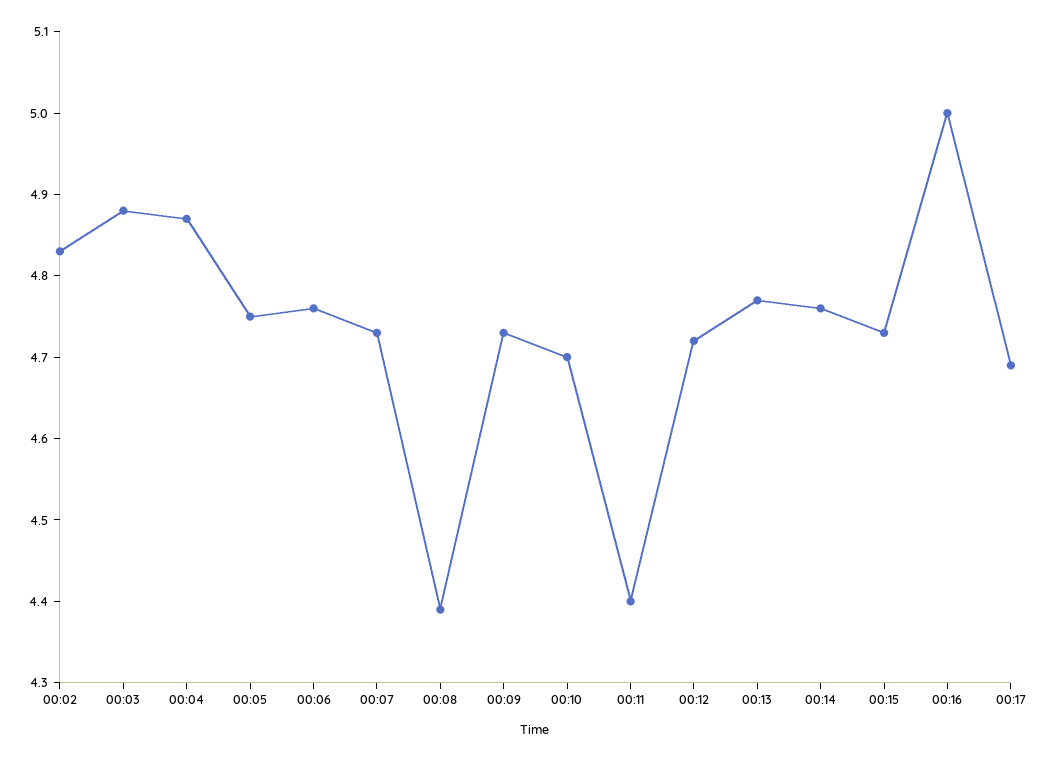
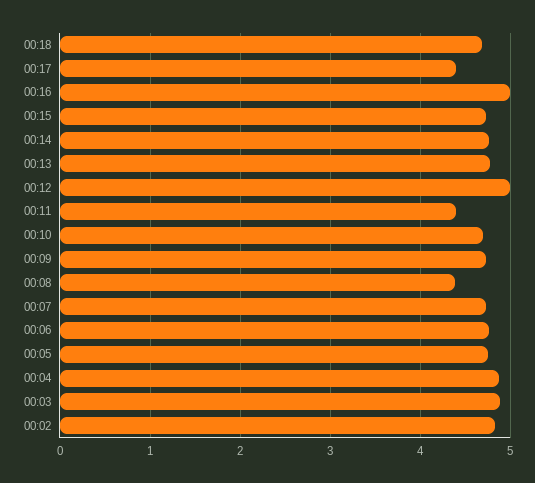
00:12: 4.72 -> 5
00:17: 4.69 -> 4.4
00:18: none -> 4.7

